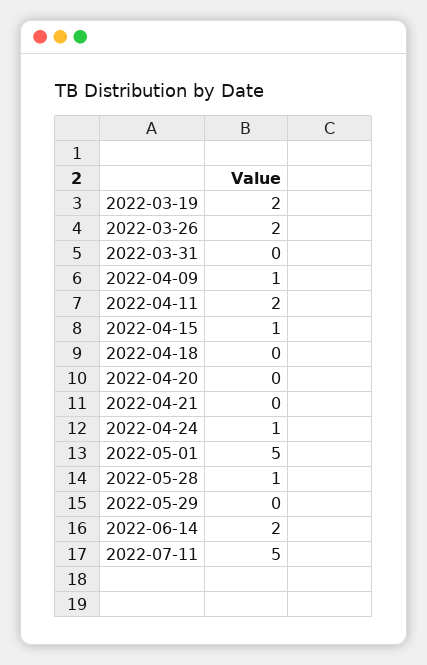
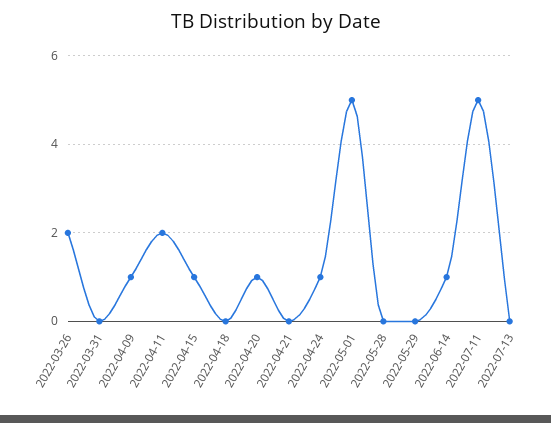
2022-03-19: 2 -> none
2022-04-20: 0 -> 1
2022-05-28: 1 -> 0
2022-06-14: 2 -> 1
2022-07-13: none -> 0

